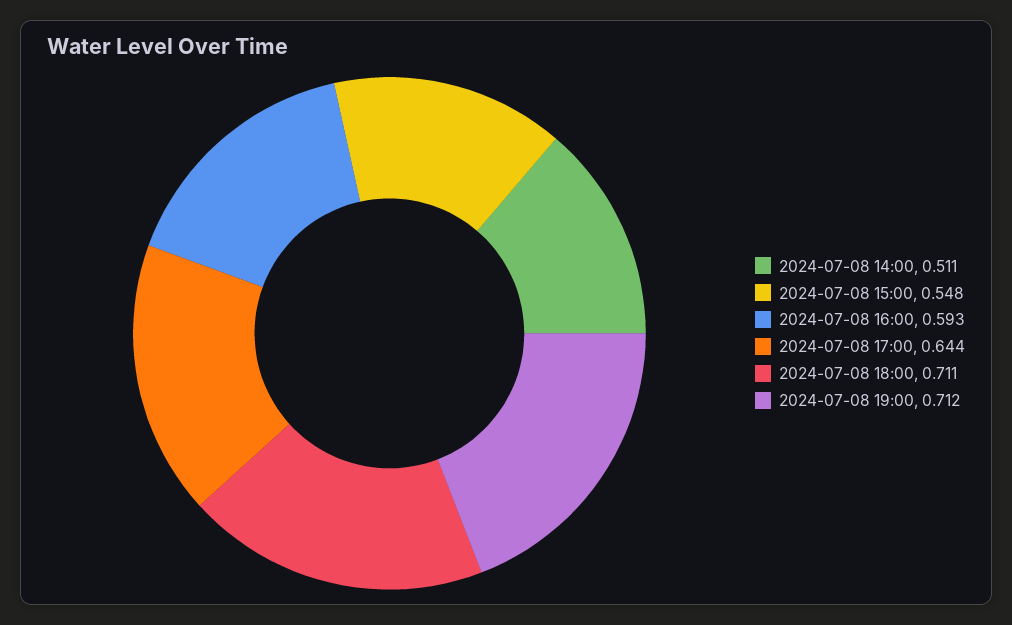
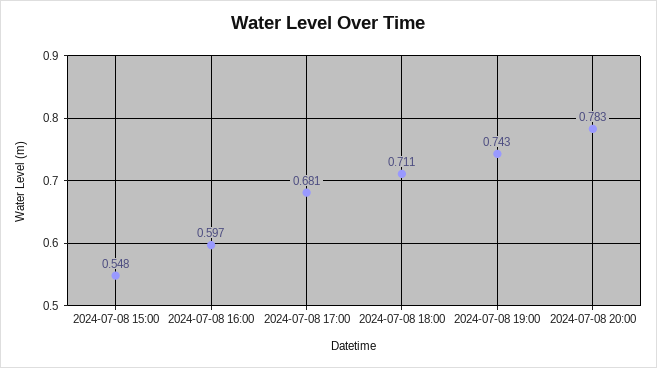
2024-07-08 14:00: 0.511 -> none
2024-07-08 16:00: 0.593 -> 0.597
2024-07-08 17:00: 0.644 -> 0.681
2024-07-08 19:00: 0.712 -> 0.743
2024-07-08 20:00: none -> 0.783

